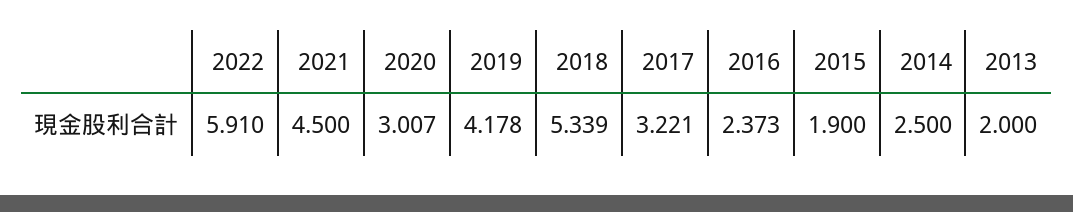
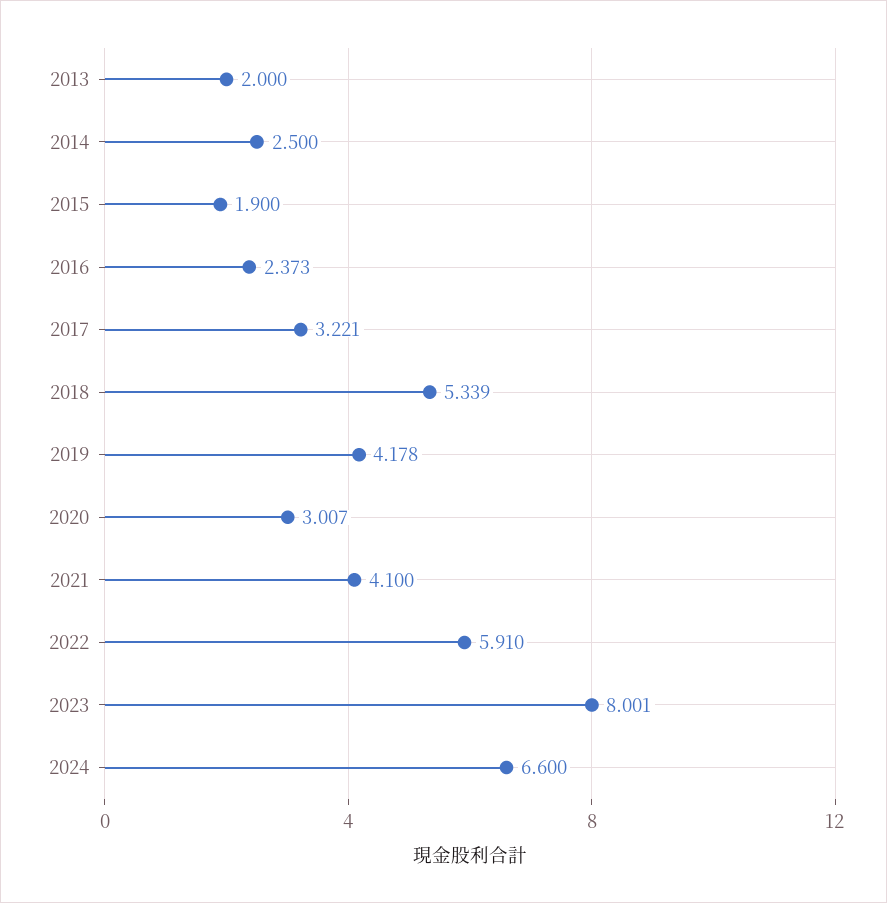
2021: 4.5 -> 4.1
2023: none -> 8.001
2024: none -> 6.6

